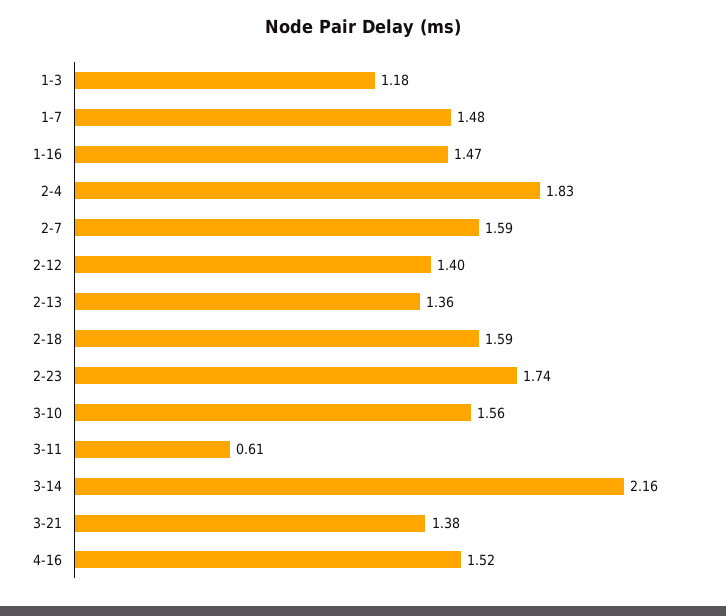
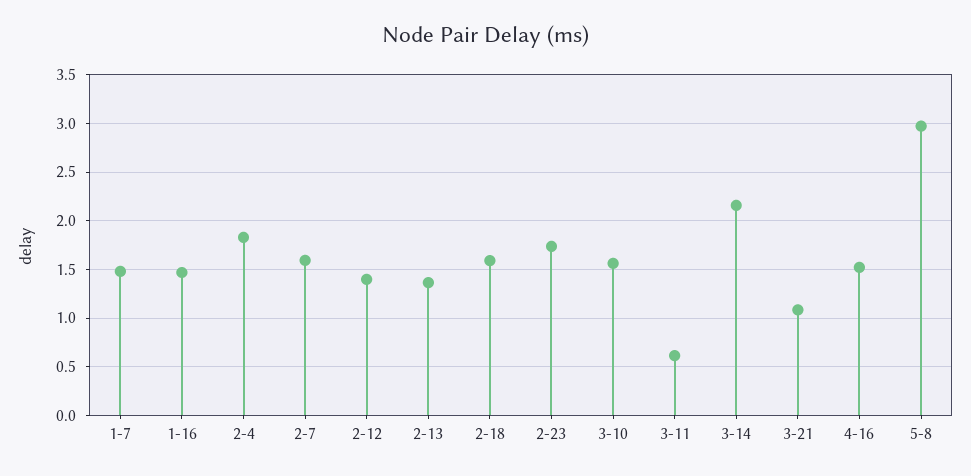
1-3: 1.18 -> none
3-21: 1.38 -> 1.1
5-8: none -> 3

